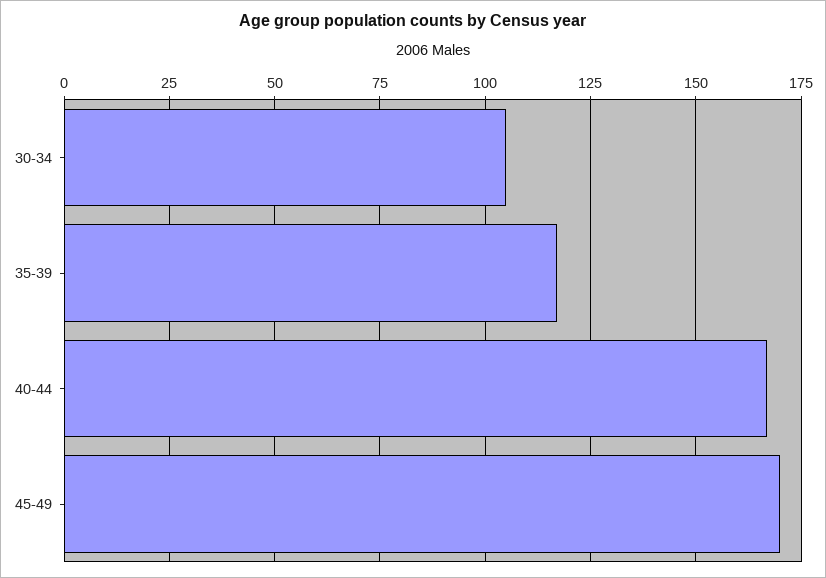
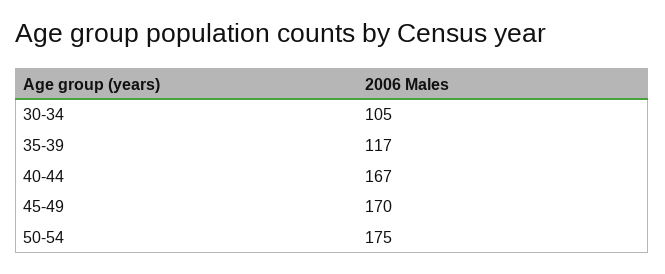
50-54: none -> 175

